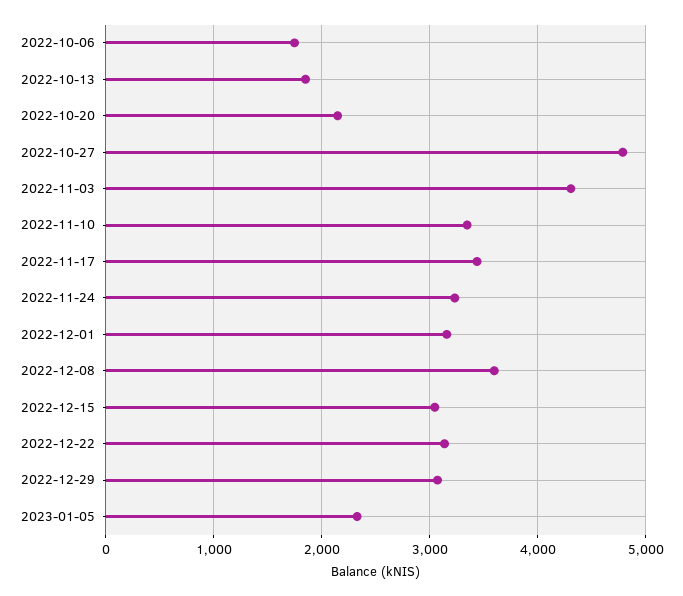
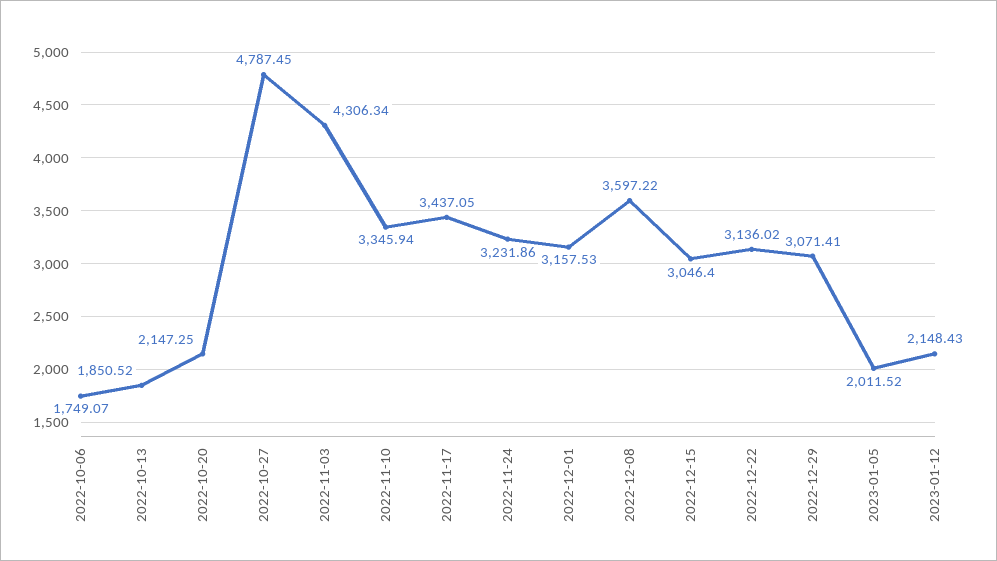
2023-01-05: 2300 -> 2011.52
2023-01-12: none -> 2148.43

